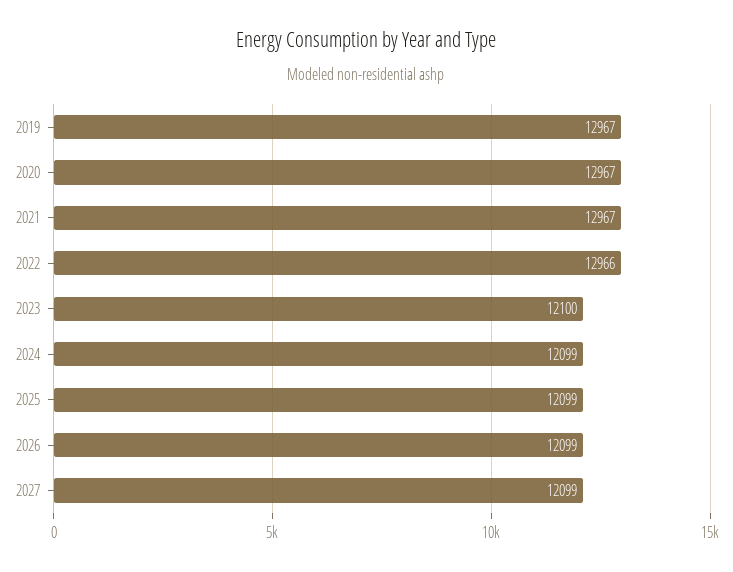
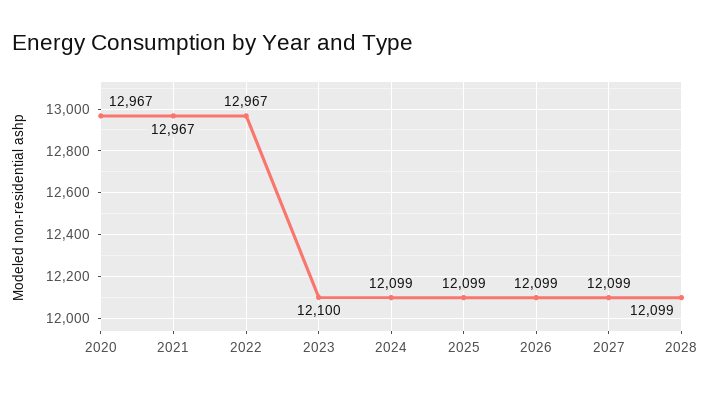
2019: 12967 -> none
2022: 12966 -> 12967
2028: none -> 12099

